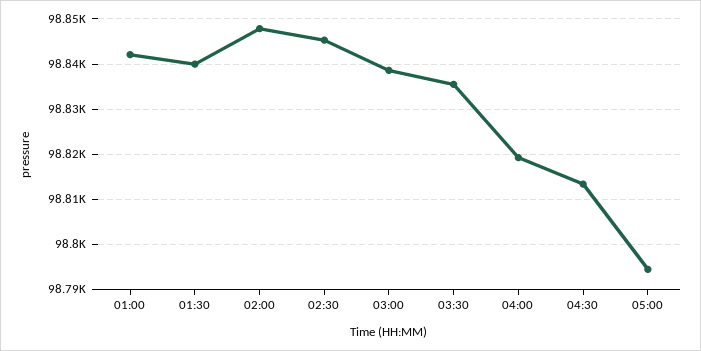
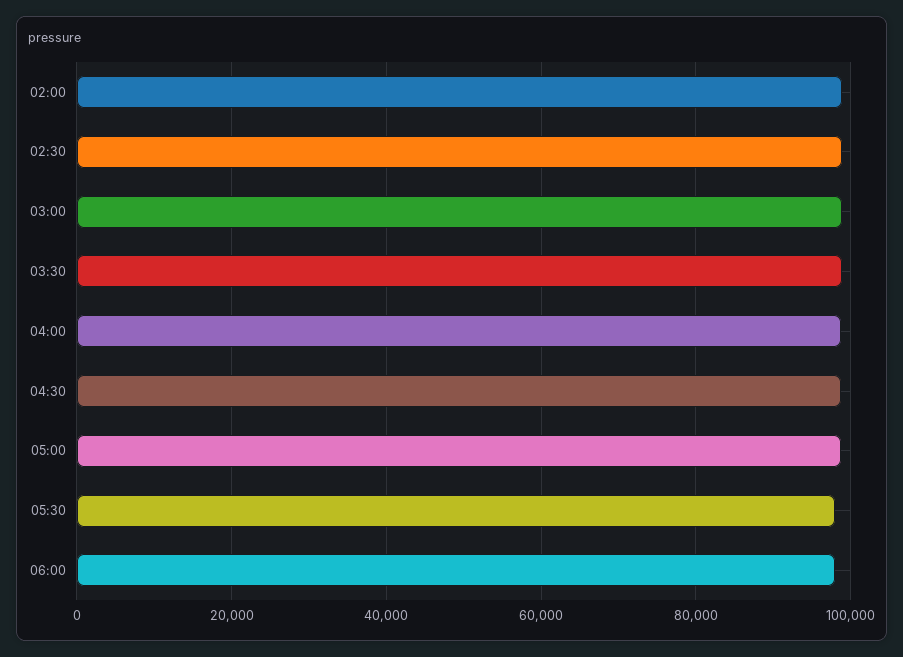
01:00: 98842 -> none
01:30: 98840 -> none
05:30: none -> 98000
06:00: none -> 98000

